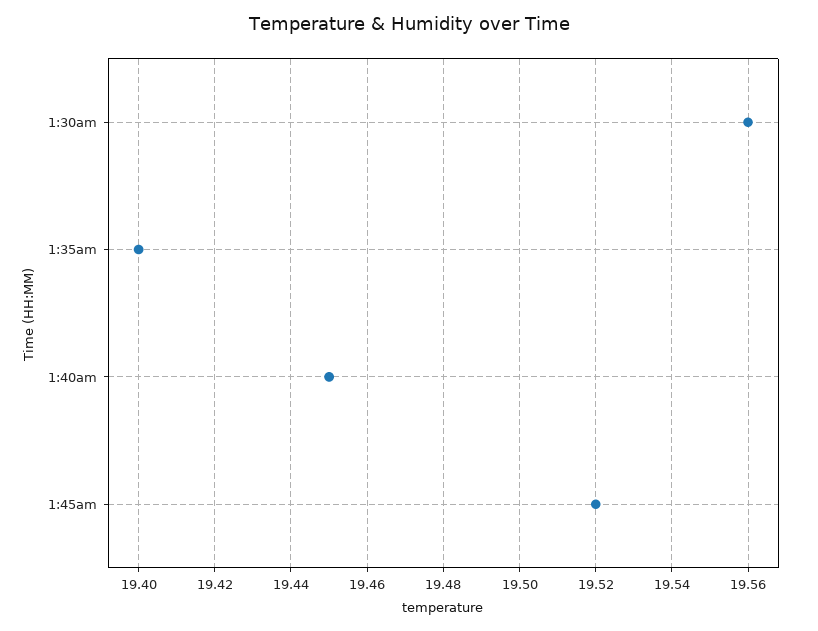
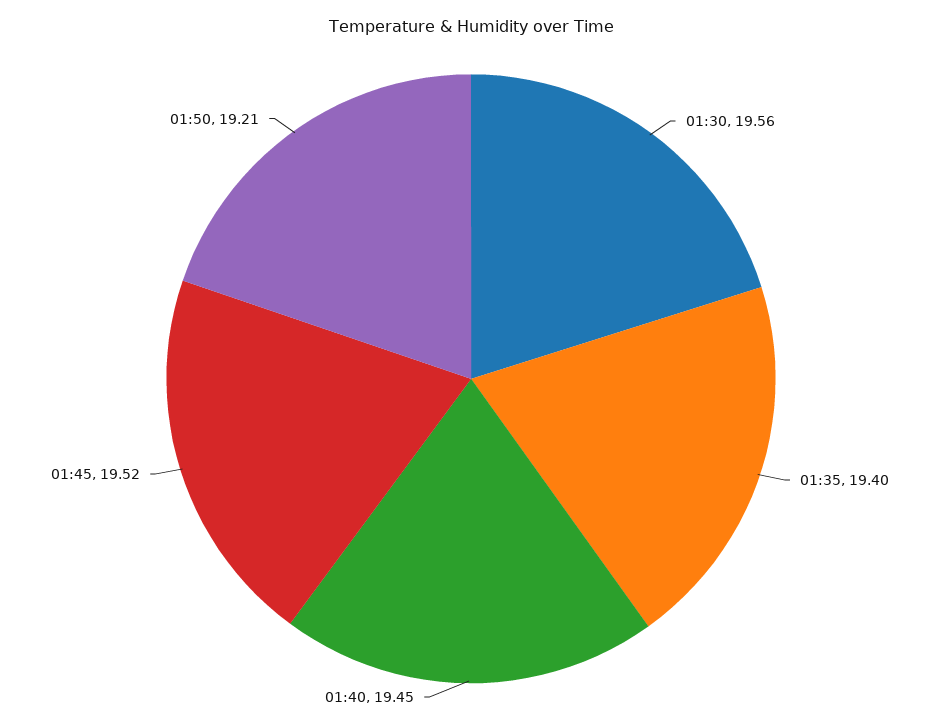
01:50: none -> 19.21

